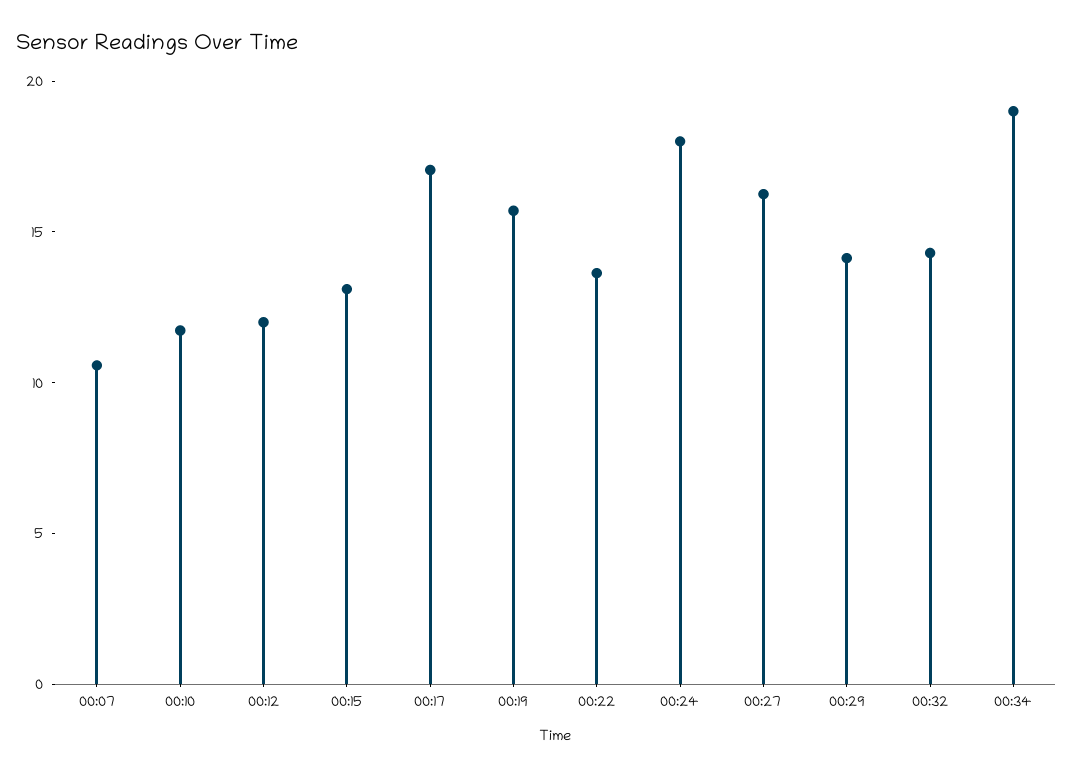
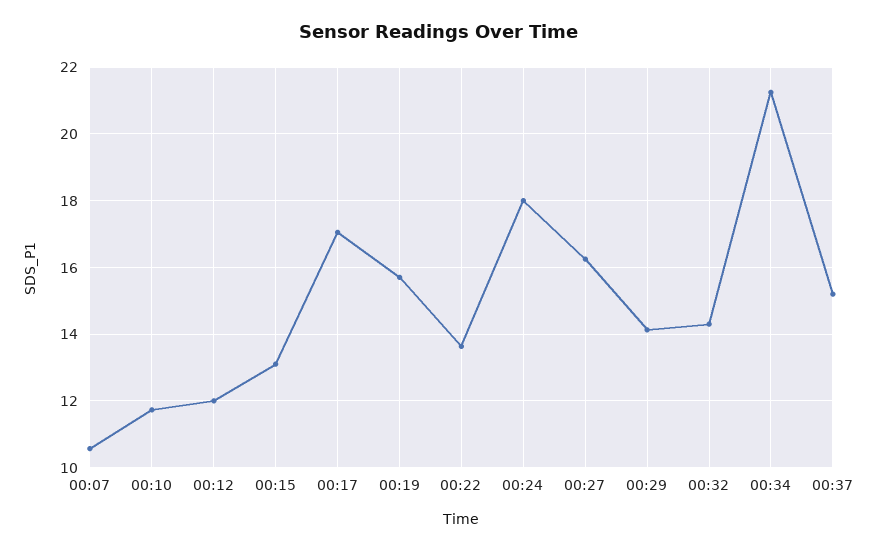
00:34: 19 -> 21.2
00:37: none -> 15.2

